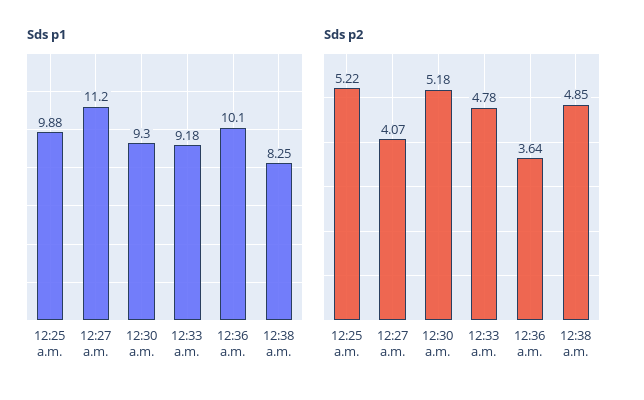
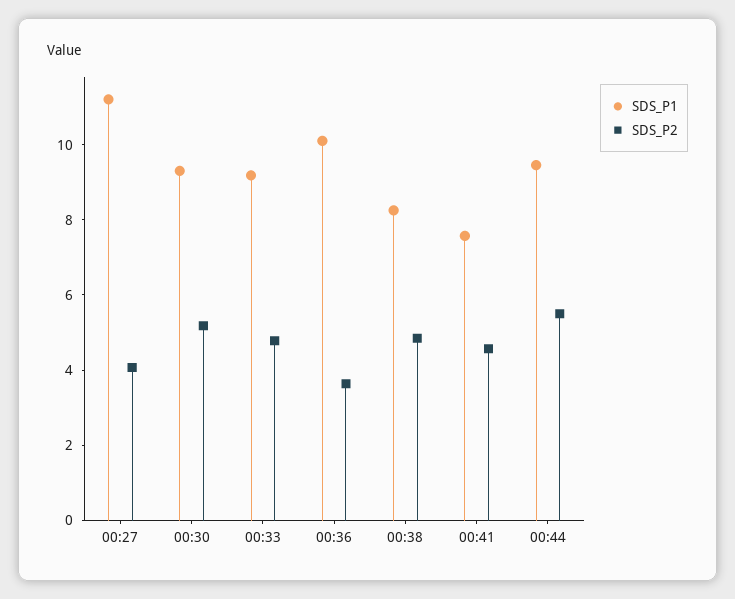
Sds p1, 12:25 a.m.: 9.88 -> none
Sds p2, 12:25 a.m.: 5.22 -> none
Sds p1, 00:41: none -> 7.5
Sds p2, 00:41: none -> 4.5
Sds p1, 00:44: none -> 9.5
Sds p2, 00:44: none -> 5.5

